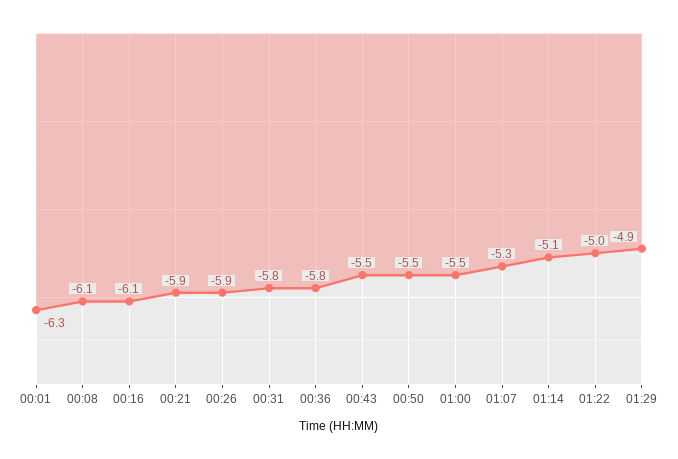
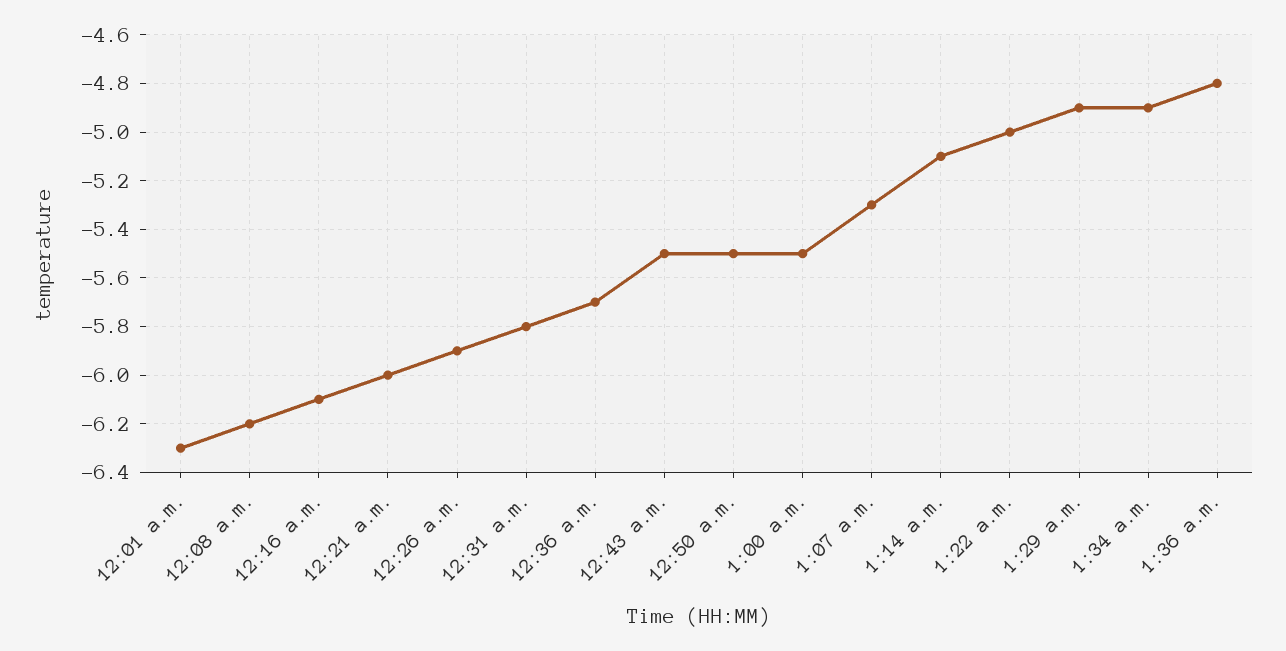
00:08: -6.1 -> -6.2
00:21: -5.9 -> -6
00:36: -5.8 -> -5.7
1:34 a.m.: none -> -4.9
1:36 a.m.: none -> -4.8

